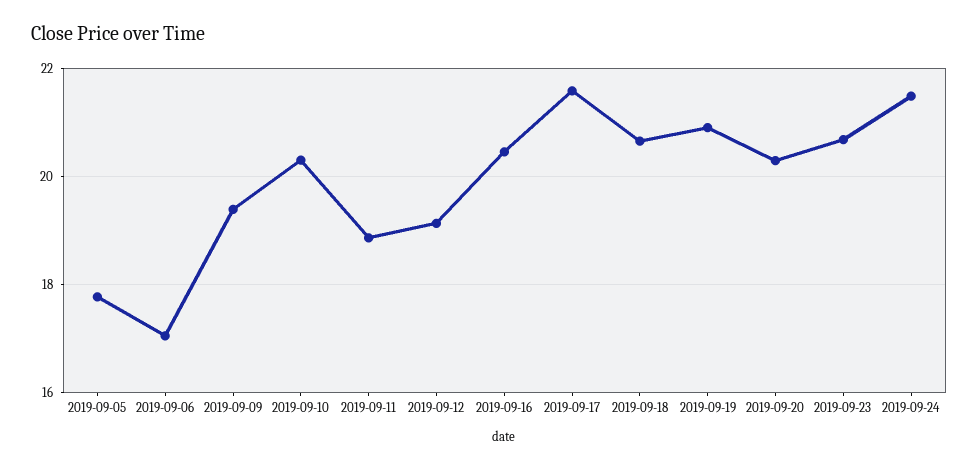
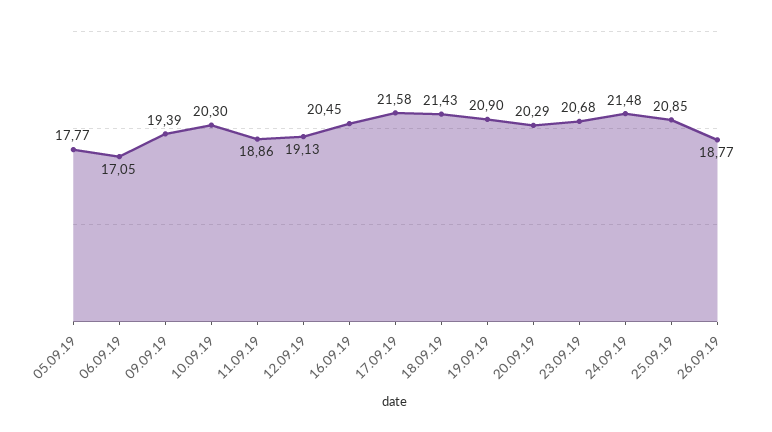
2019-09-18: 20.6 -> 21.43
25.09.19: none -> 20.85
26.09.19: none -> 18.77

